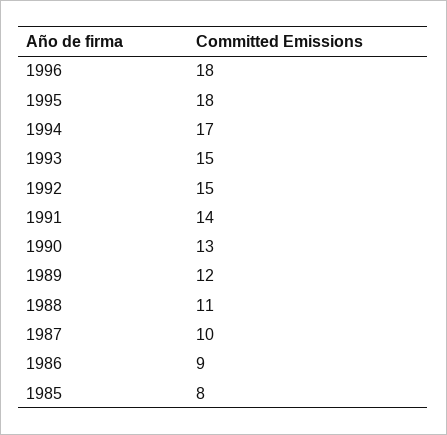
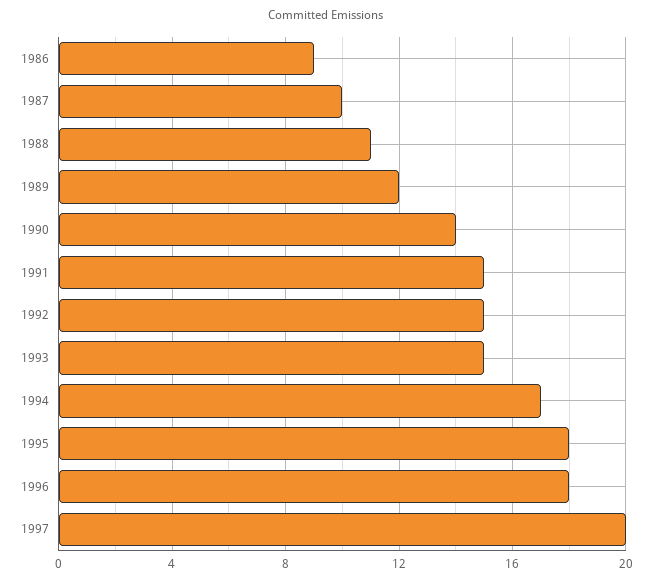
1991: 14 -> 15
1990: 13 -> 14
1985: 8 -> none
1997: none -> 20

